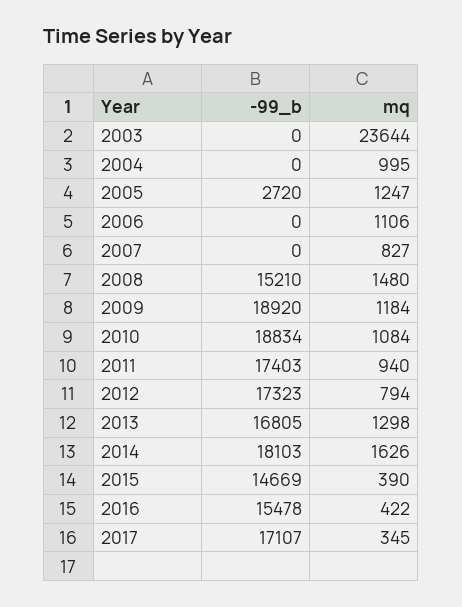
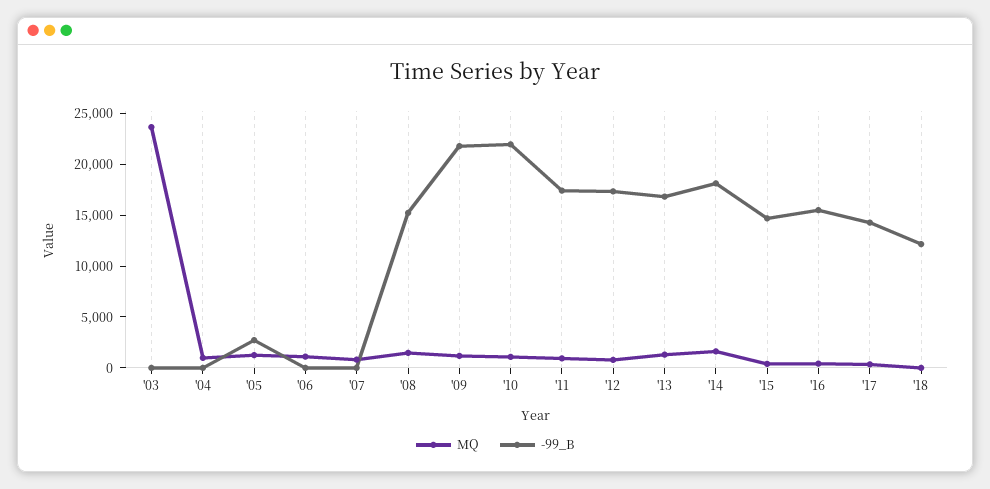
-99_b, 2009: 18920 -> 22000
-99_b, 2010: 18834 -> 22000
-99_b, 2017: 17107 -> 14000
mq, '18: none -> 0
-99_b, '18: none -> 12000

